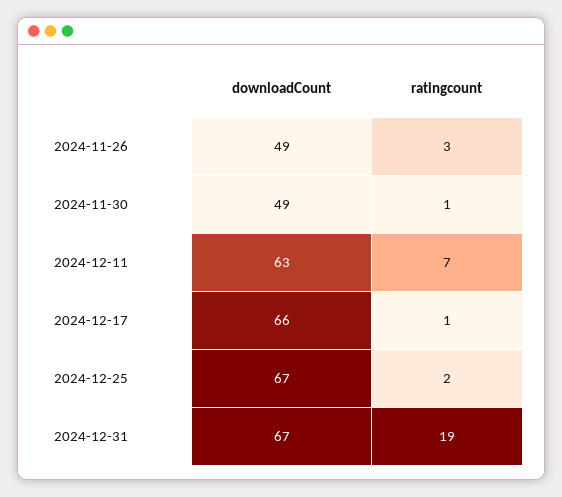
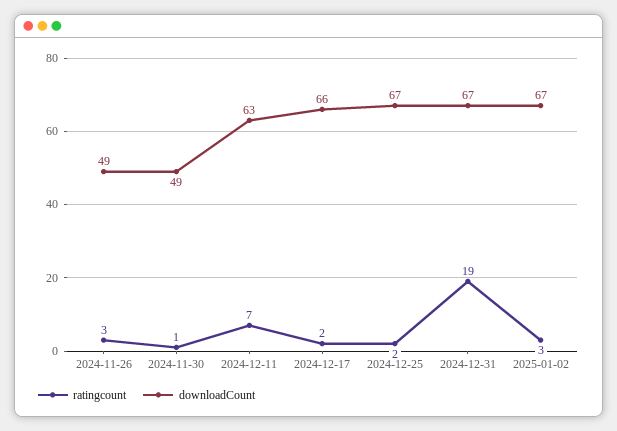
ratingcount, 2024-12-17: 1 -> 2
ratingcount, 2025-01-02: none -> 3
downloadCount, 2025-01-02: none -> 67

